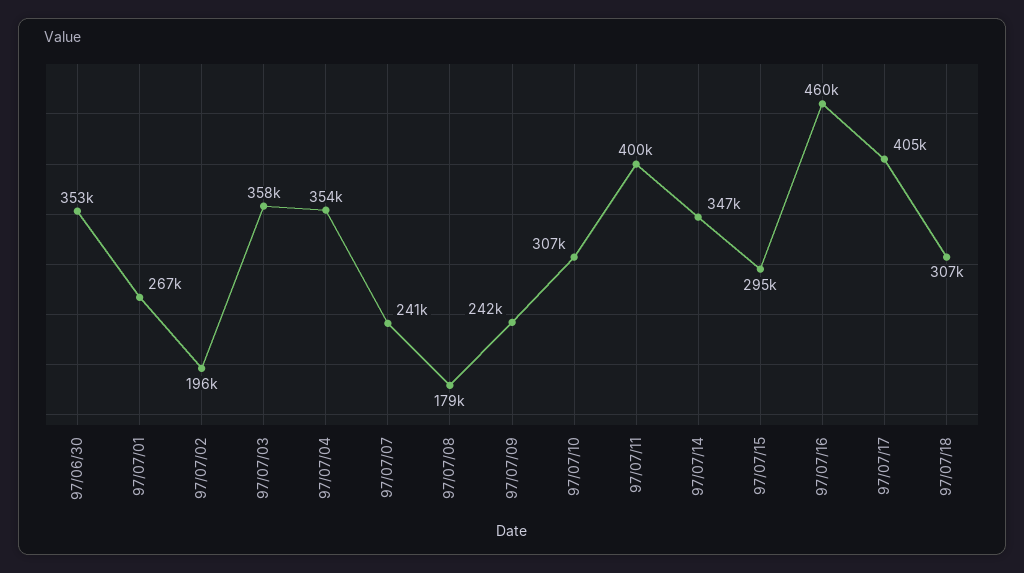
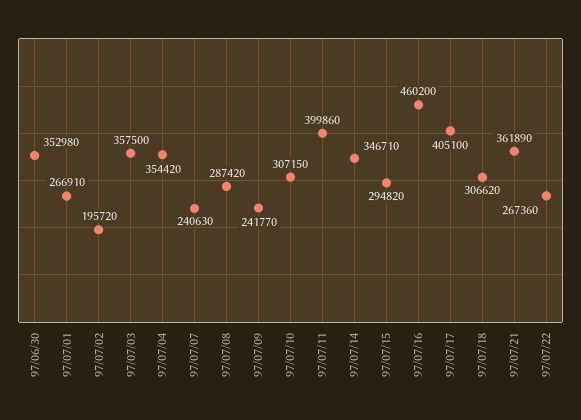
97/07/08: 179000 -> 287420
97/07/21: none -> 361890
97/07/22: none -> 267360

